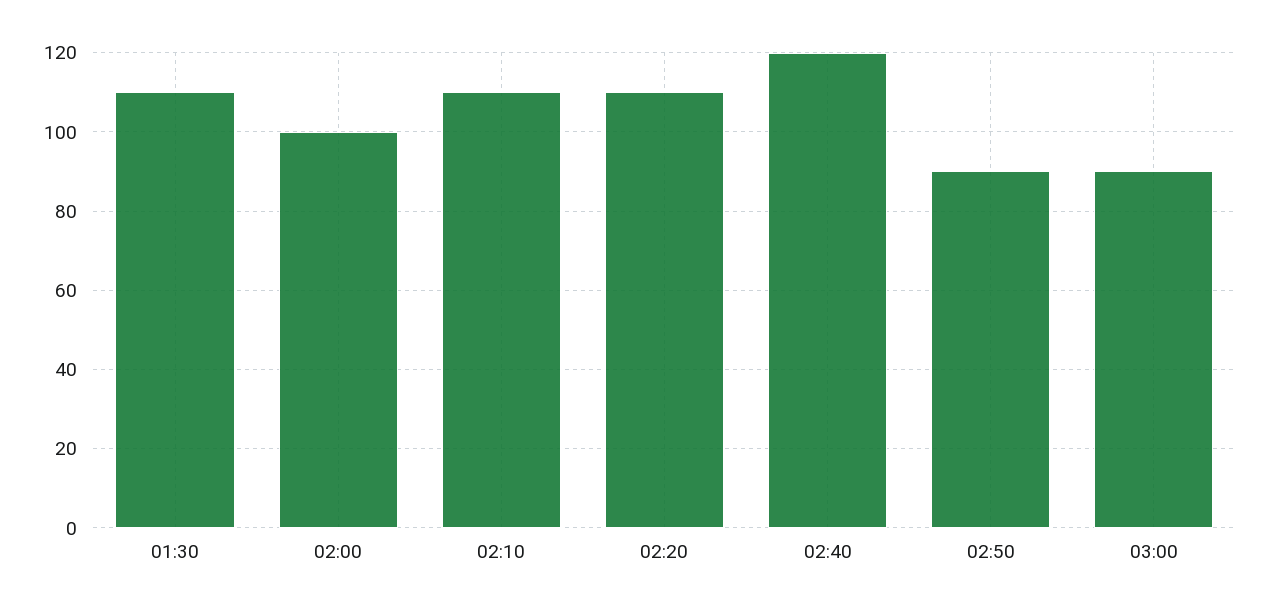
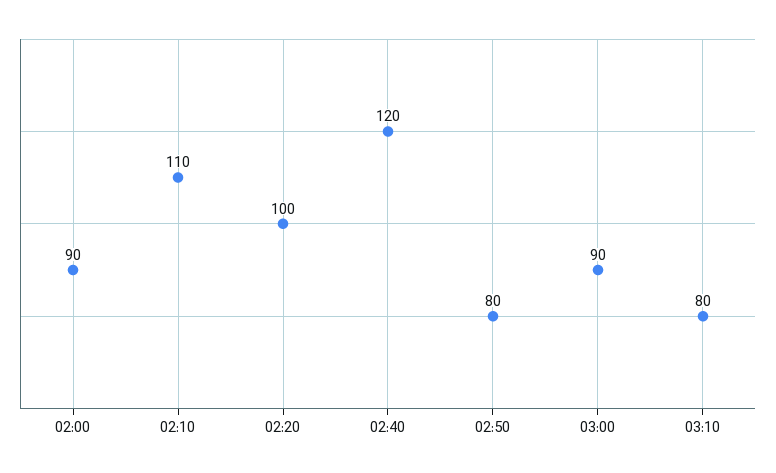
01:30: 110 -> none
02:00: 100 -> 90
02:20: 110 -> 100
02:50: 90 -> 80
03:10: none -> 80

